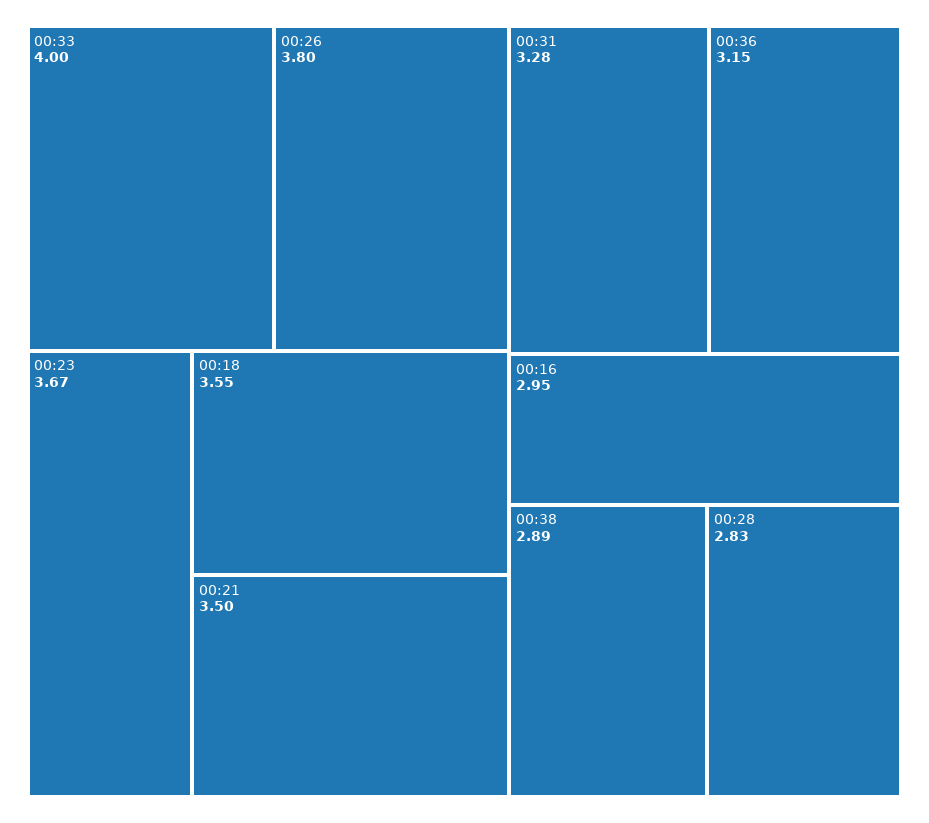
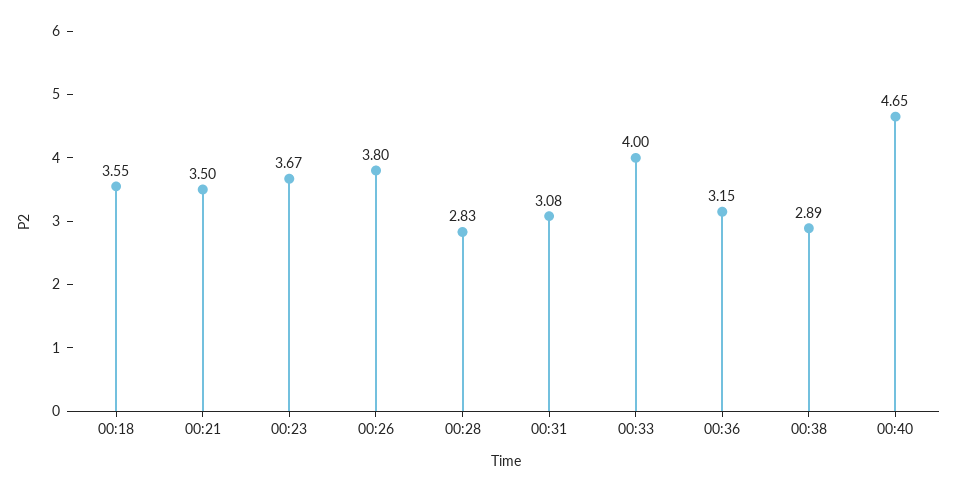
00:31: 3.28 -> 3.08
00:16: 2.95 -> none
00:40: none -> 4.65

